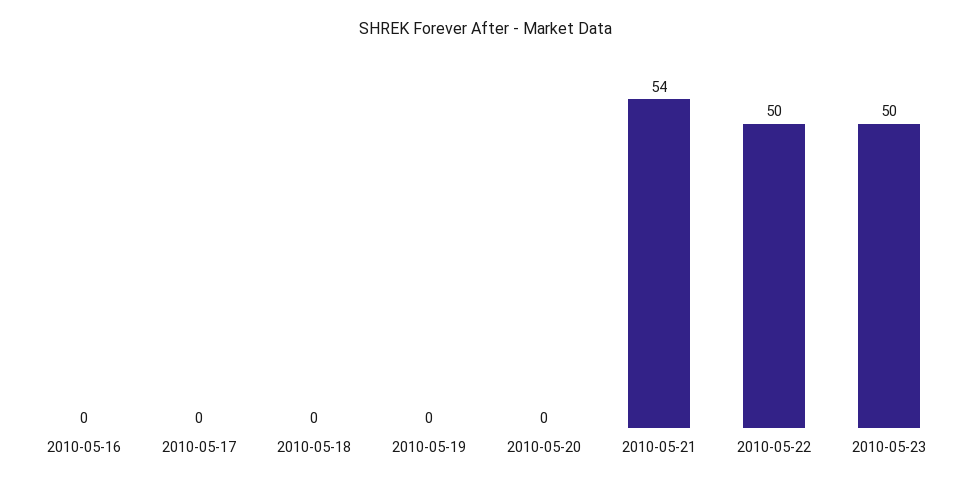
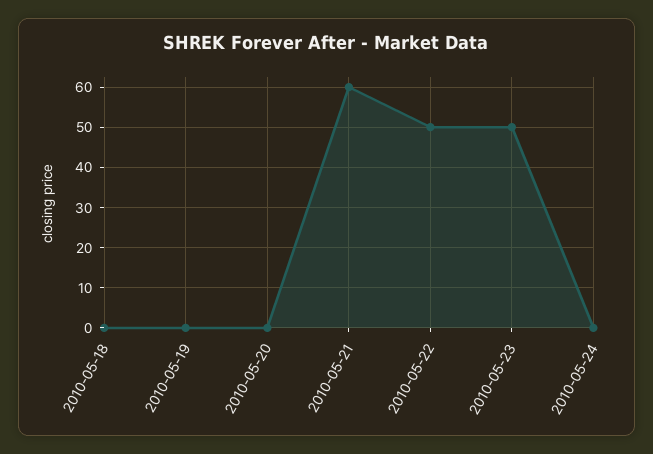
2010-05-16: 0 -> none
2010-05-17: 0 -> none
2010-05-21: 54 -> 60
2010-05-24: none -> 0

